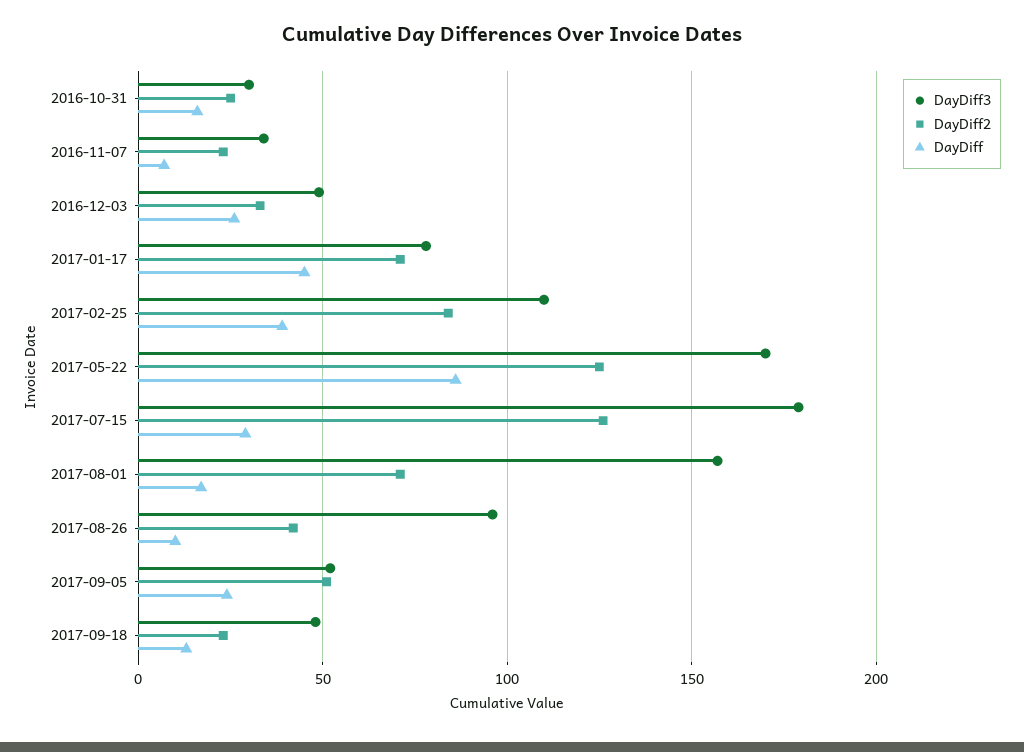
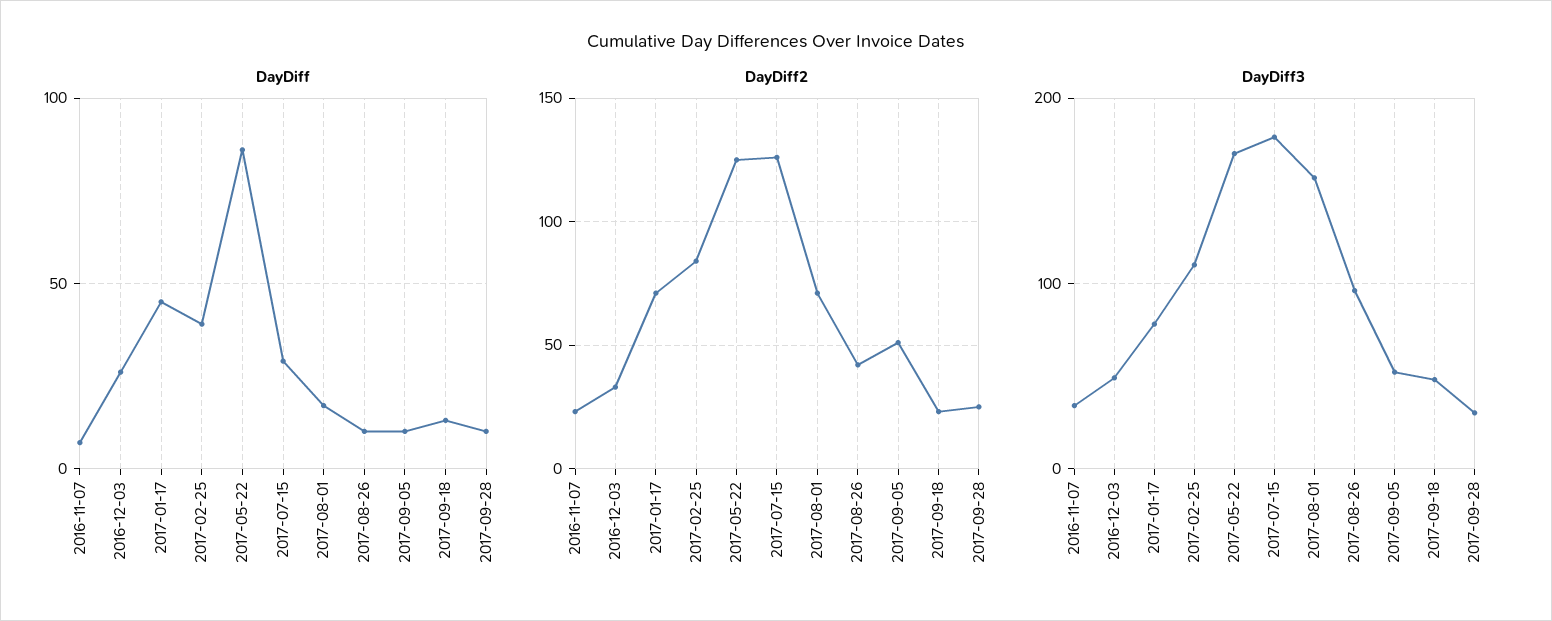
DayDiff3, 2016-10-31: 30 -> none
DayDiff2, 2016-10-31: 25 -> none
DayDiff, 2016-10-31: 15 -> none
DayDiff, 2017-09-05: 25 -> 10
DayDiff, 2017-09-28: none -> 10
DayDiff2, 2017-09-28: none -> 25
DayDiff3, 2017-09-28: none -> 30

